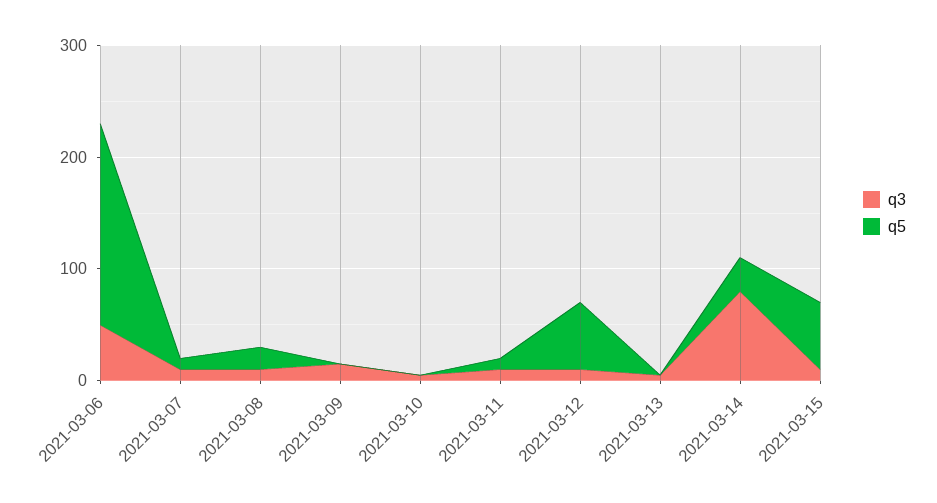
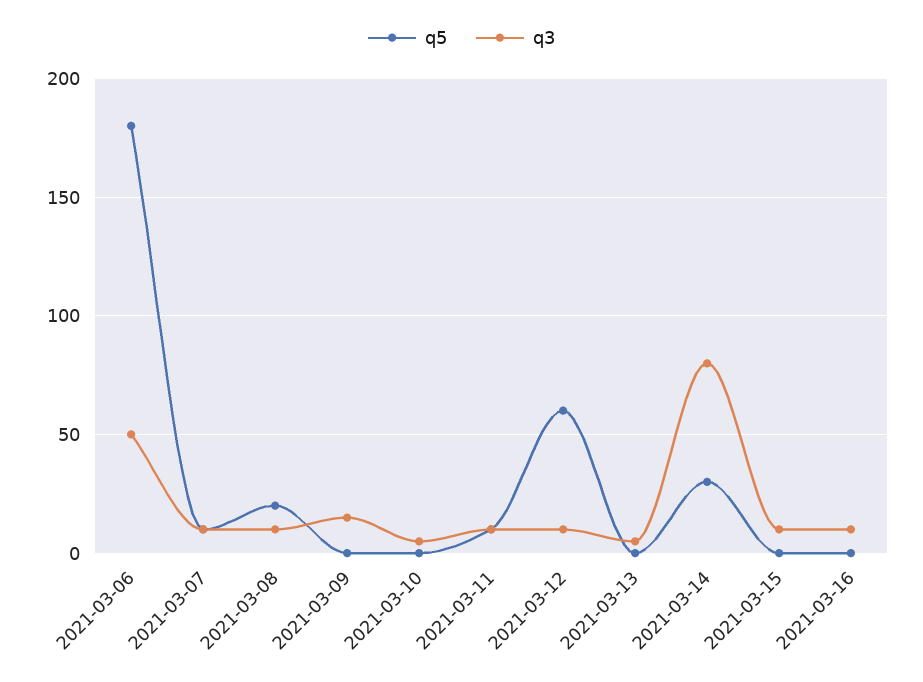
q5, 2021-03-15: 60 -> 0
q5, 2021-03-16: none -> 0
q3, 2021-03-16: none -> 10

